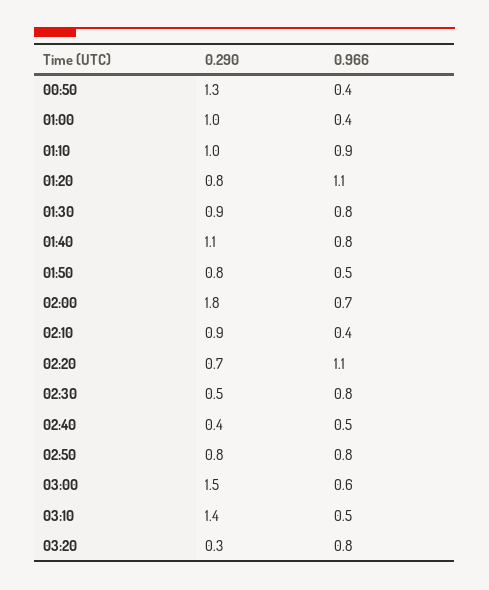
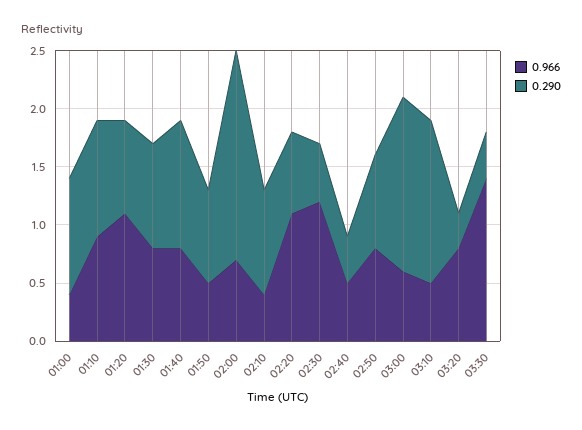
0.290, 00:50: 1.3 -> none
0.966, 00:50: 0.4 -> none
0.966, 02:30: 0.8 -> 1.2
0.966, 03:30: none -> 1.4
0.290, 03:30: none -> 0.4

